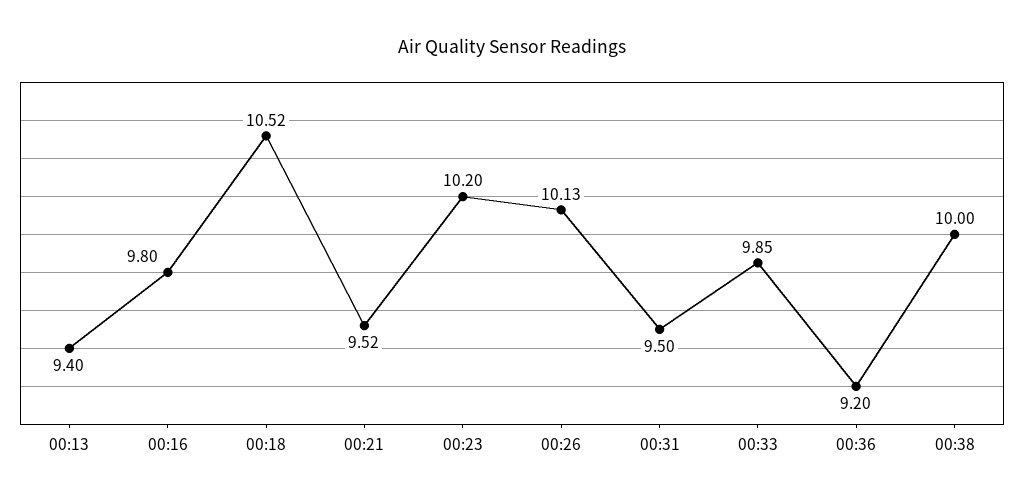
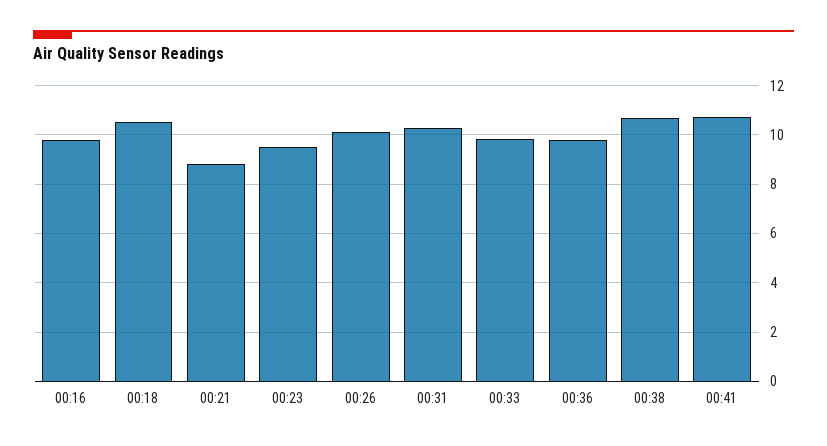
00:13: 9.4 -> none
00:21: 9.52 -> 8.75
00:23: 10.2 -> 9.5
00:31: 9.5 -> 10.25
00:36: 9.2 -> 9.75
00:38: 10 -> 10.75
00:41: none -> 10.75

